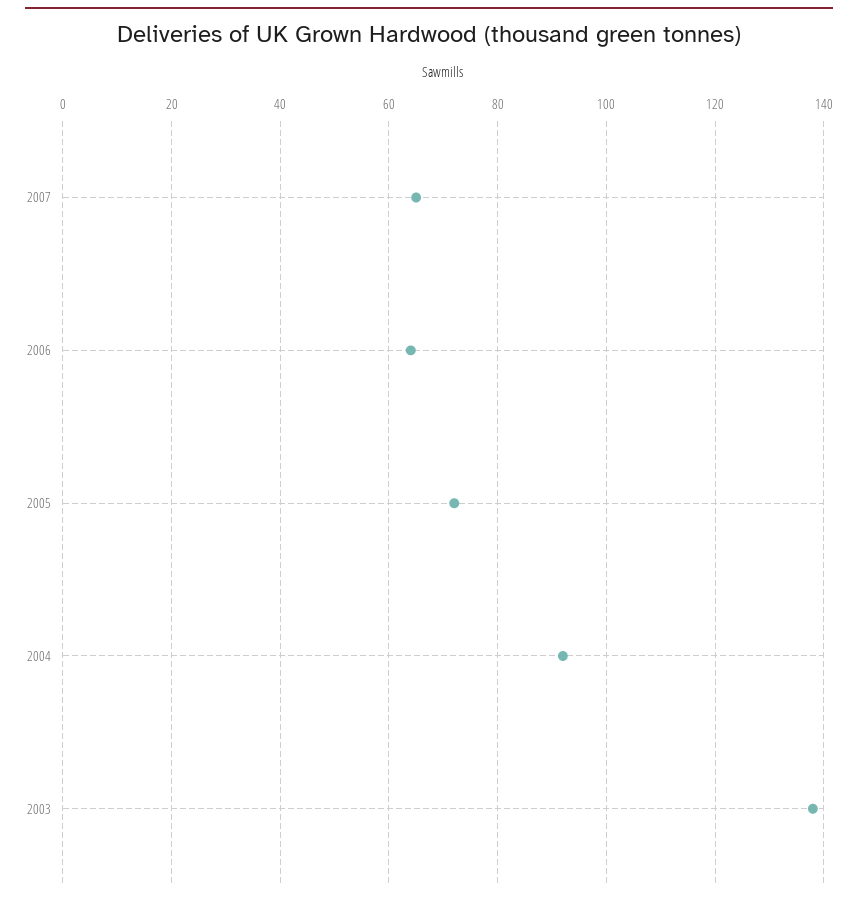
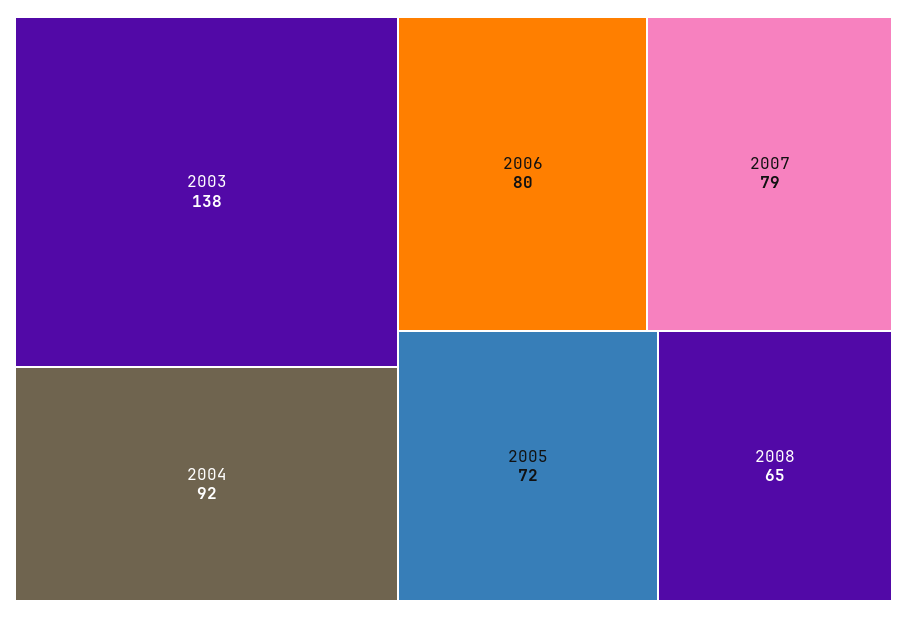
2007: 65 -> 79
2006: 65 -> 80
2008: none -> 65

